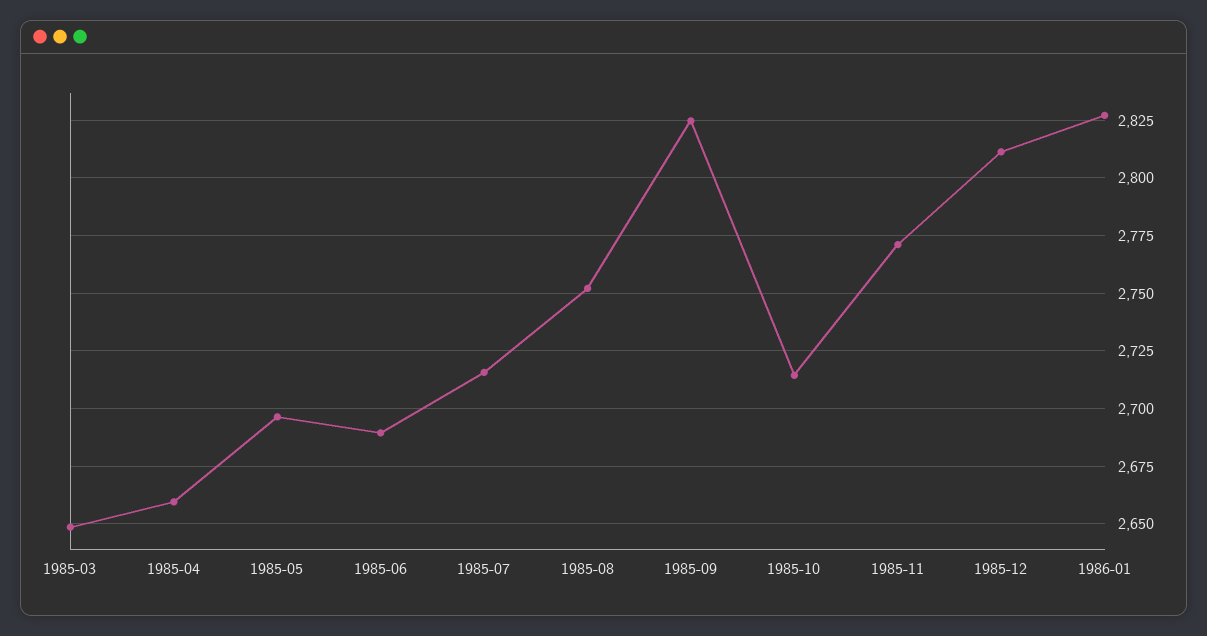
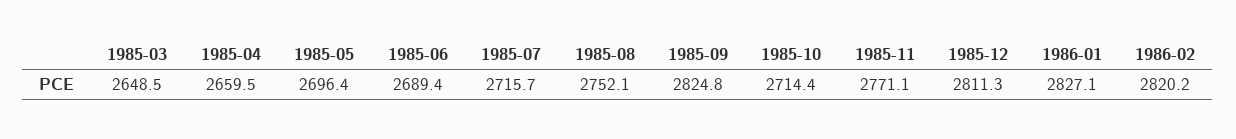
1986-02: none -> 2820.2

